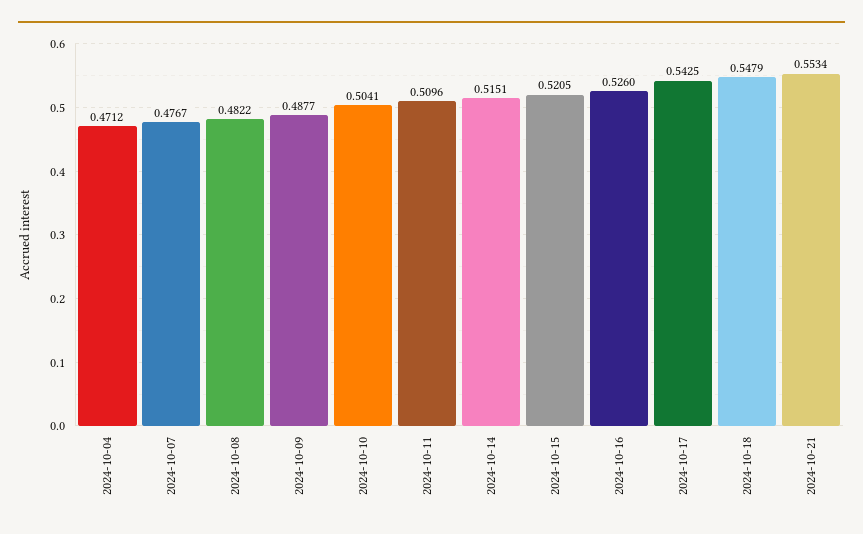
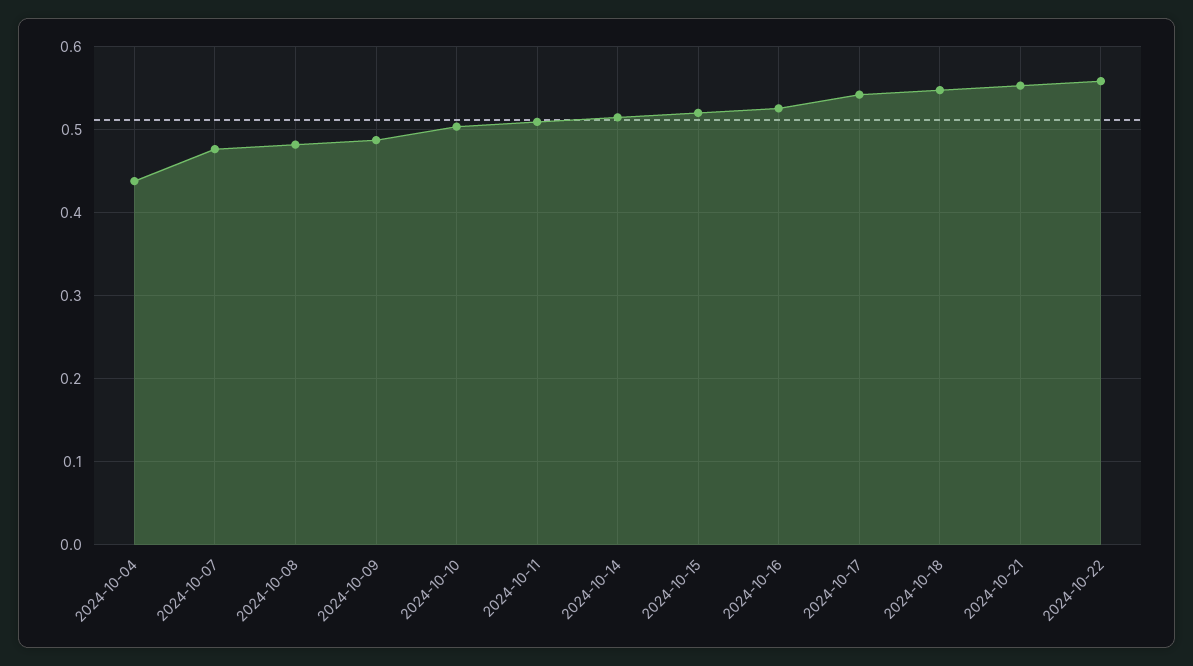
2024-10-04: 0.4712 -> 0.44
2024-10-22: none -> 0.56

